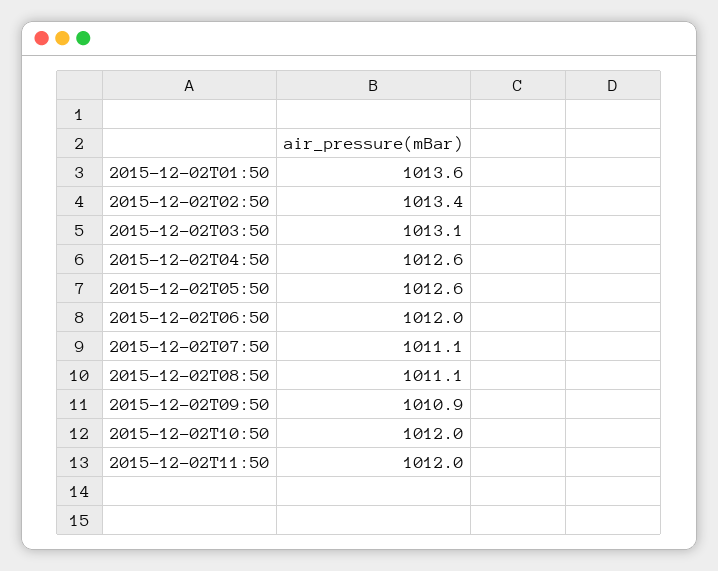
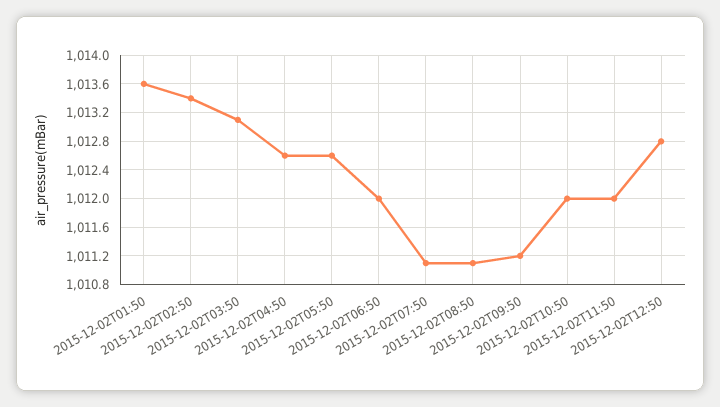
2015-12-02T09:50: 1010.9 -> 1011.2
2015-12-02T12:50: none -> 1012.8

